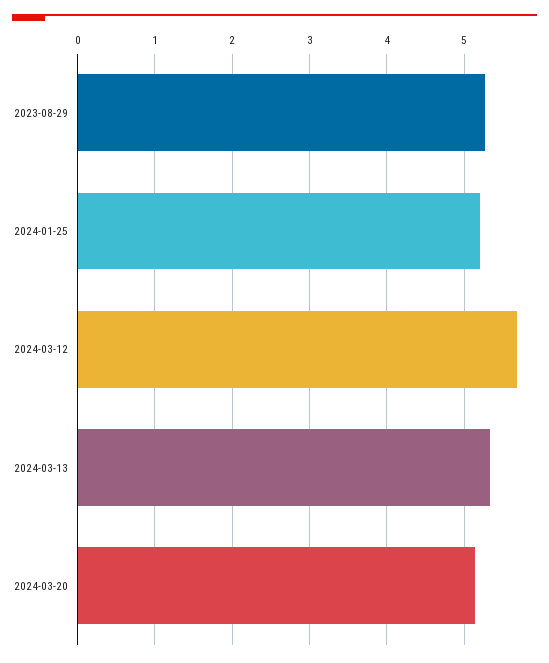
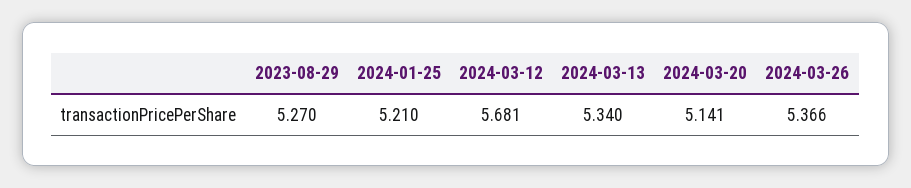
2024-03-26: none -> 5.366

